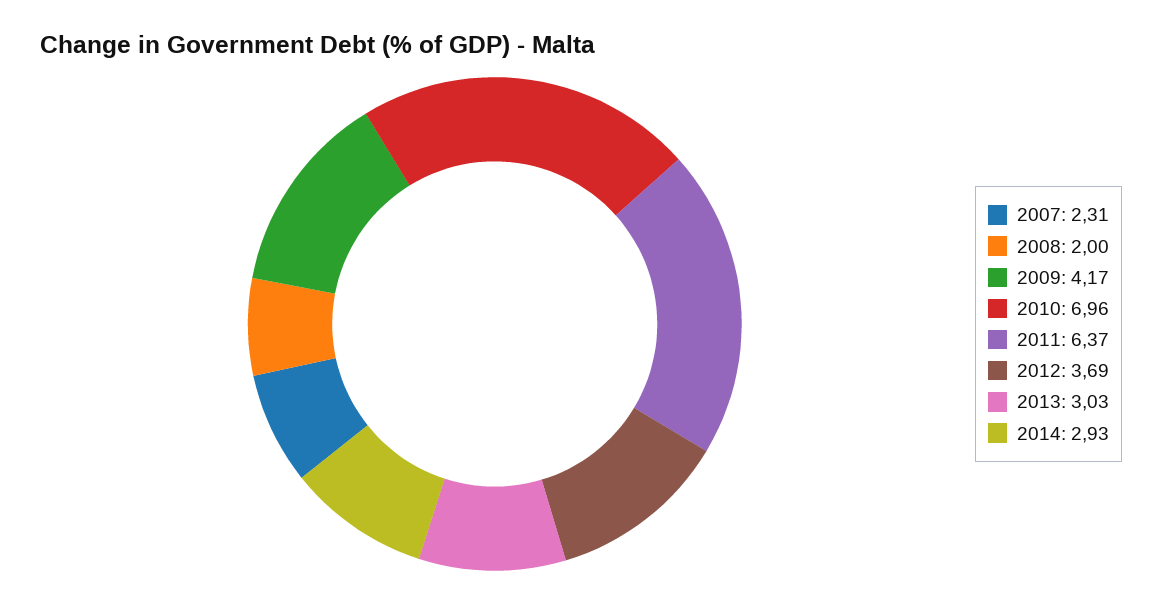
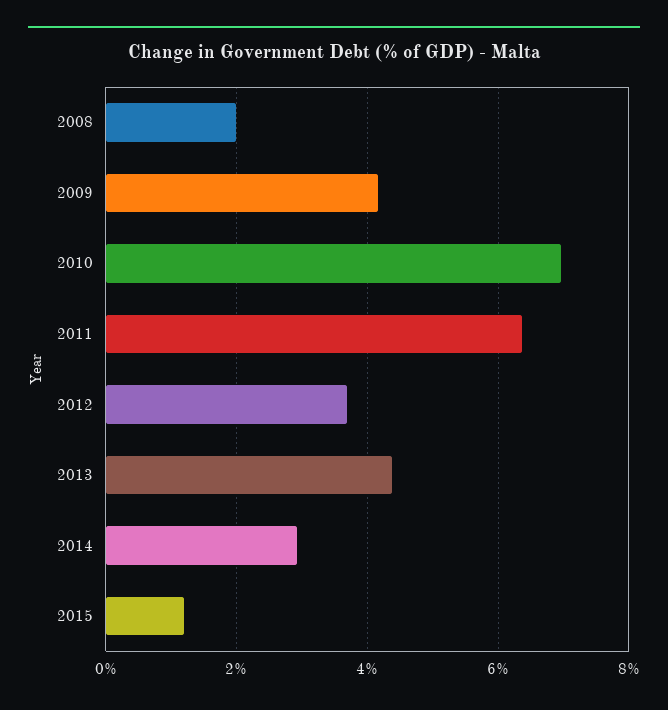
2007: 2.31 -> none
2013: 3.03 -> 4.4
2015: none -> 1.2

